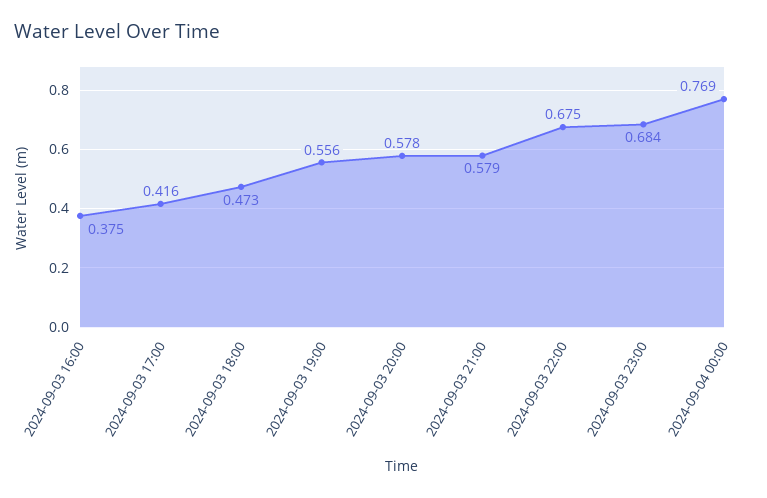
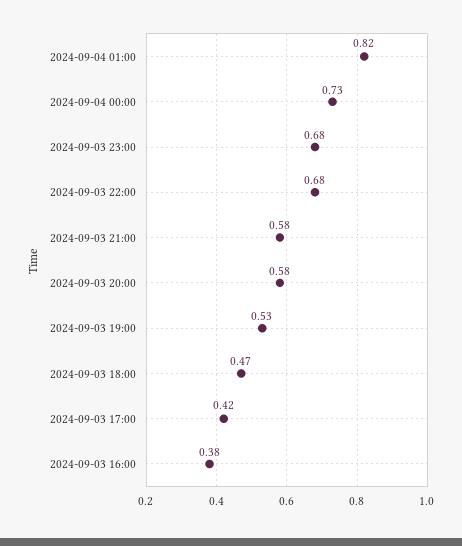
2024-09-03 19:00: 0.556 -> 0.53
2024-09-04 00:00: 0.769 -> 0.73
2024-09-04 01:00: none -> 0.82

